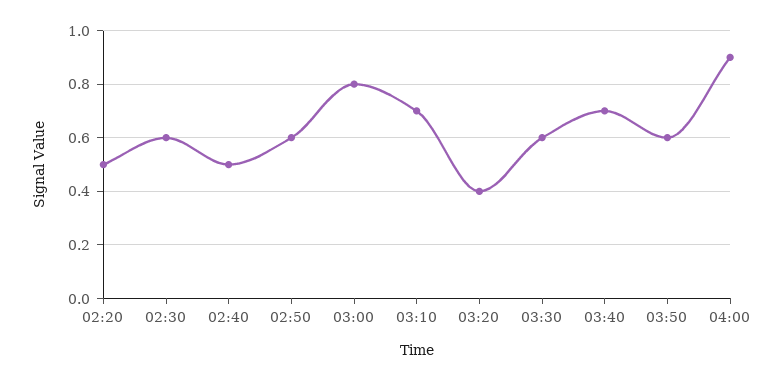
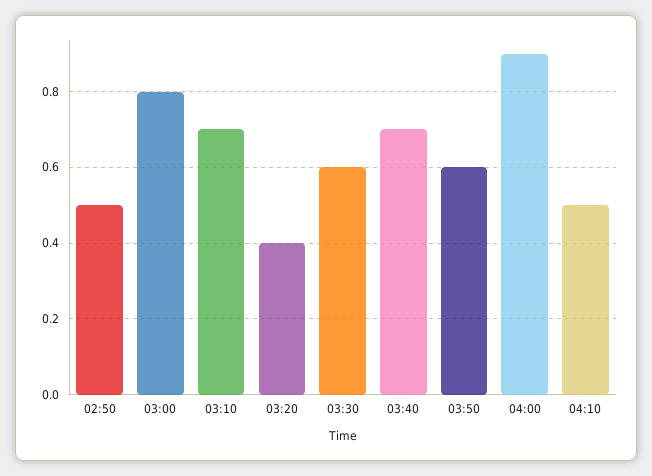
02:20: 0.5 -> none
02:30: 0.6 -> none
02:40: 0.5 -> none
02:50: 0.6 -> 0.5
04:10: none -> 0.5

